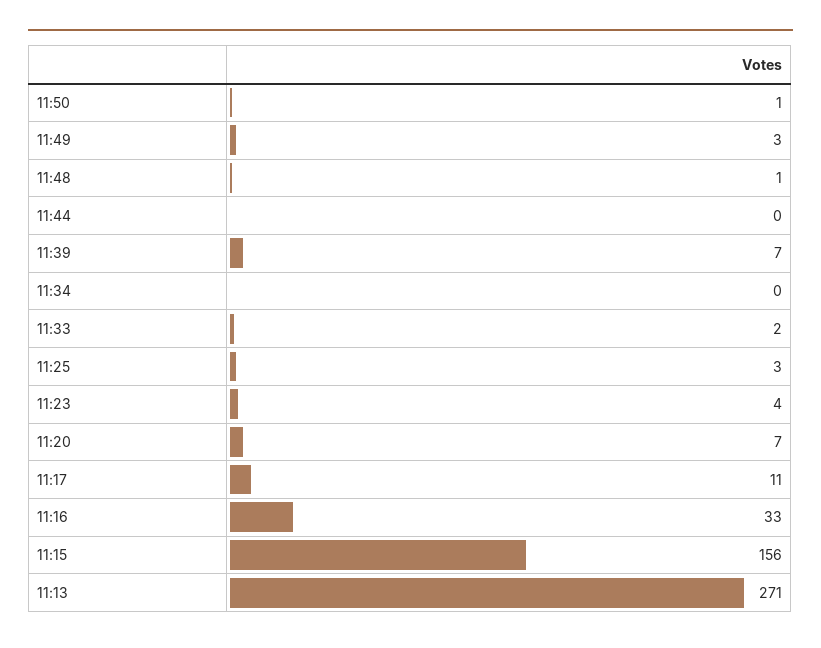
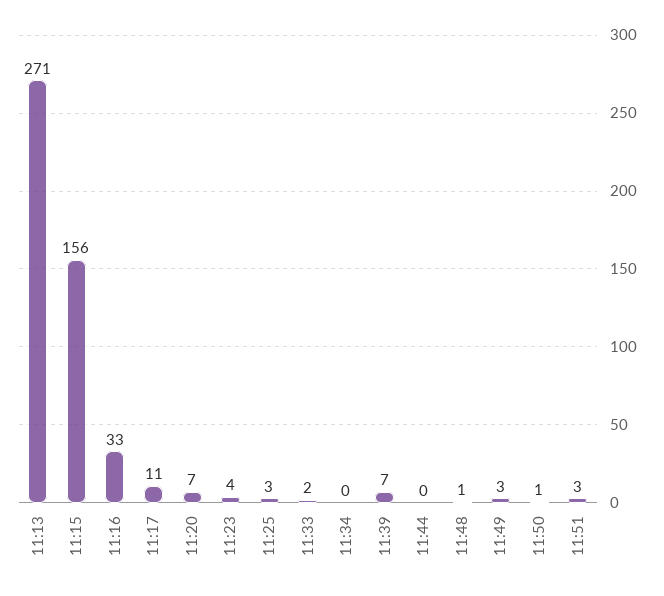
11:51: none -> 3

